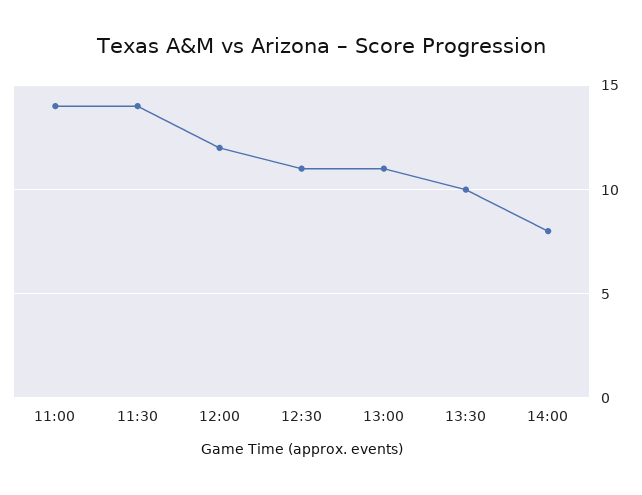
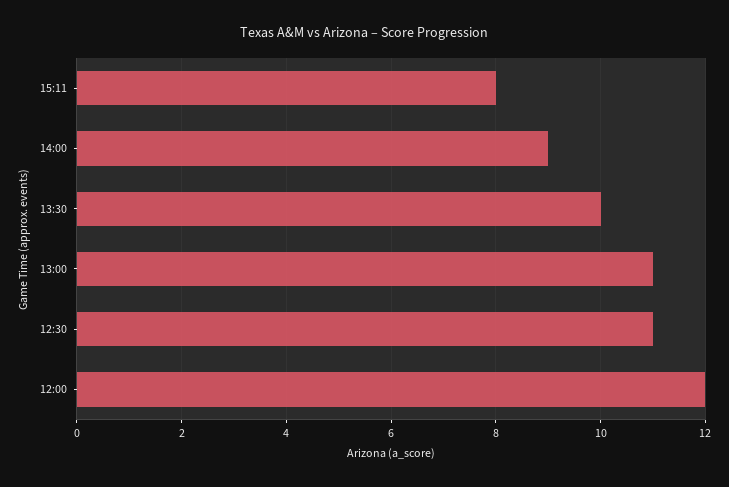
11:00: 14 -> none
11:30: 14 -> none
14:00: 8 -> 9
15:11: none -> 8

